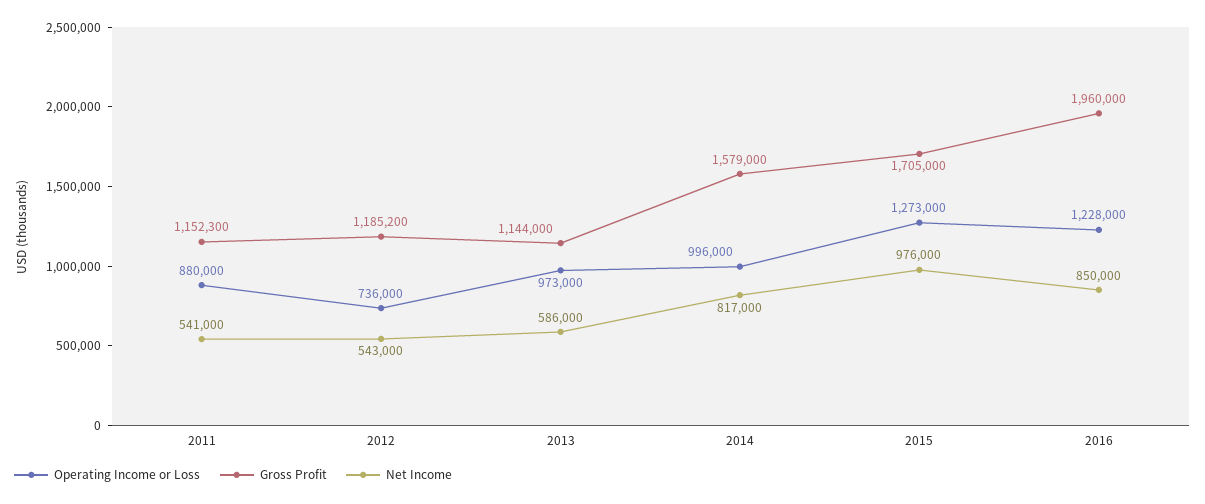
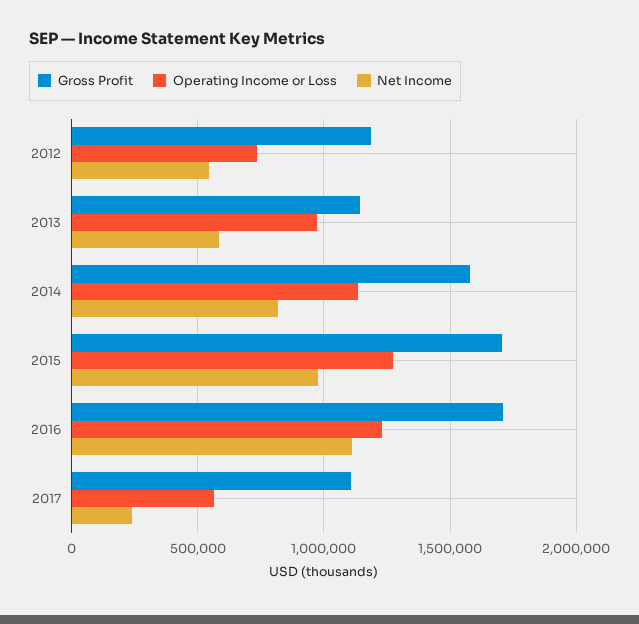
Operating Income or Loss, 2011: 880000 -> none
Gross Profit, 2011: 1152300 -> none
Net Income, 2011: 541000 -> none
Operating Income or Loss, 2014: 996000 -> 1150000
Gross Profit, 2016: 1960000 -> 1700000
Net Income, 2016: 850000 -> 1100000
Gross Profit, 2017: none -> 1100000
Operating Income or Loss, 2017: none -> 550000
Net Income, 2017: none -> 250000

